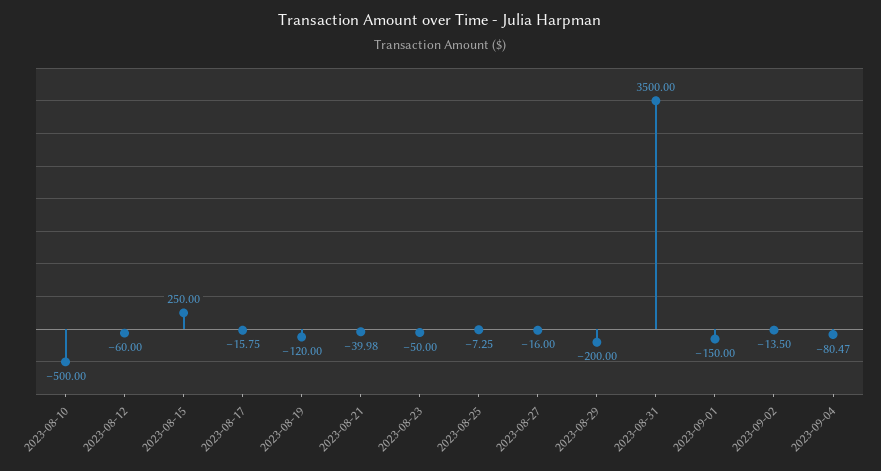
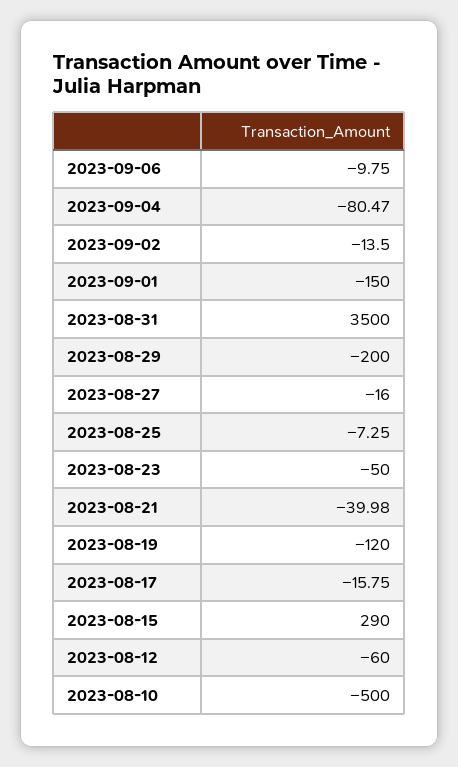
2023-08-15: 250 -> 290
2023-09-06: none -> -9.75

